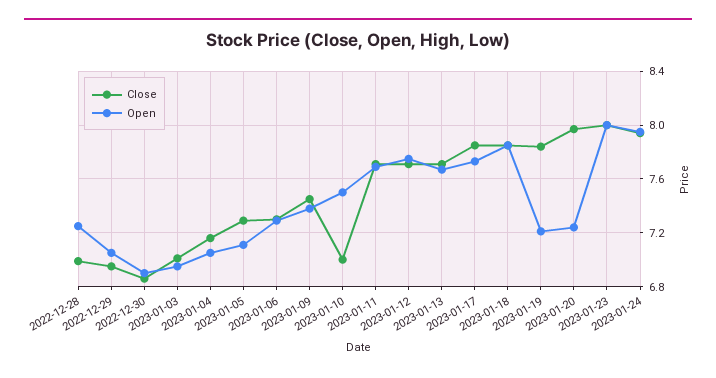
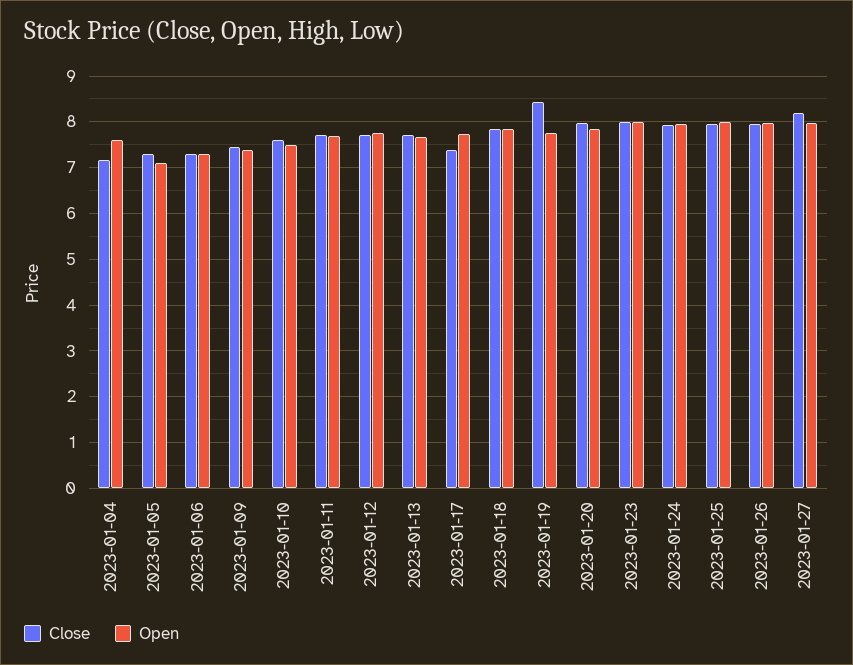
Close, 2022-12-28: 7 -> none
Open, 2022-12-28: 7.25 -> none
Close, 2022-12-29: 6.95 -> none
Open, 2022-12-29: 7.05 -> none
Close, 2022-12-30: 6.85 -> none
Open, 2022-12-30: 6.9 -> none
Close, 2023-01-03: 7 -> none
Open, 2023-01-03: 6.95 -> none
Open, 2023-01-04: 7.05 -> 7.6
Close, 2023-01-10: 7 -> 7.6
Close, 2023-01-17: 7.85 -> 7.4
Close, 2023-01-19: 7.85 -> 8.4
Open, 2023-01-19: 7.2 -> 7.8
Open, 2023-01-20: 7.25 -> 7.8
Close, 2023-01-25: none -> 8
Open, 2023-01-25: none -> 8
Close, 2023-01-26: none -> 8
Open, 2023-01-26: none -> 8
Close, 2023-01-27: none -> 8.2
Open, 2023-01-27: none -> 8

